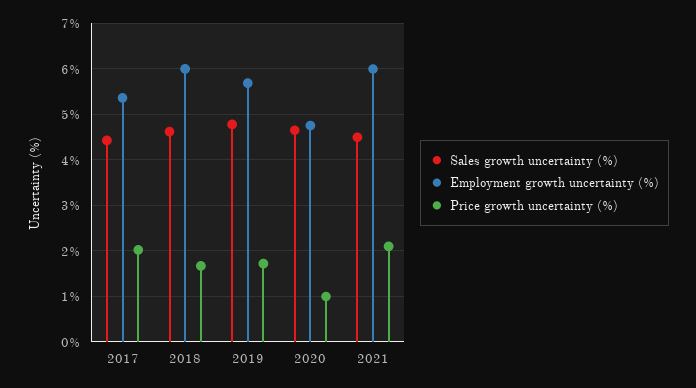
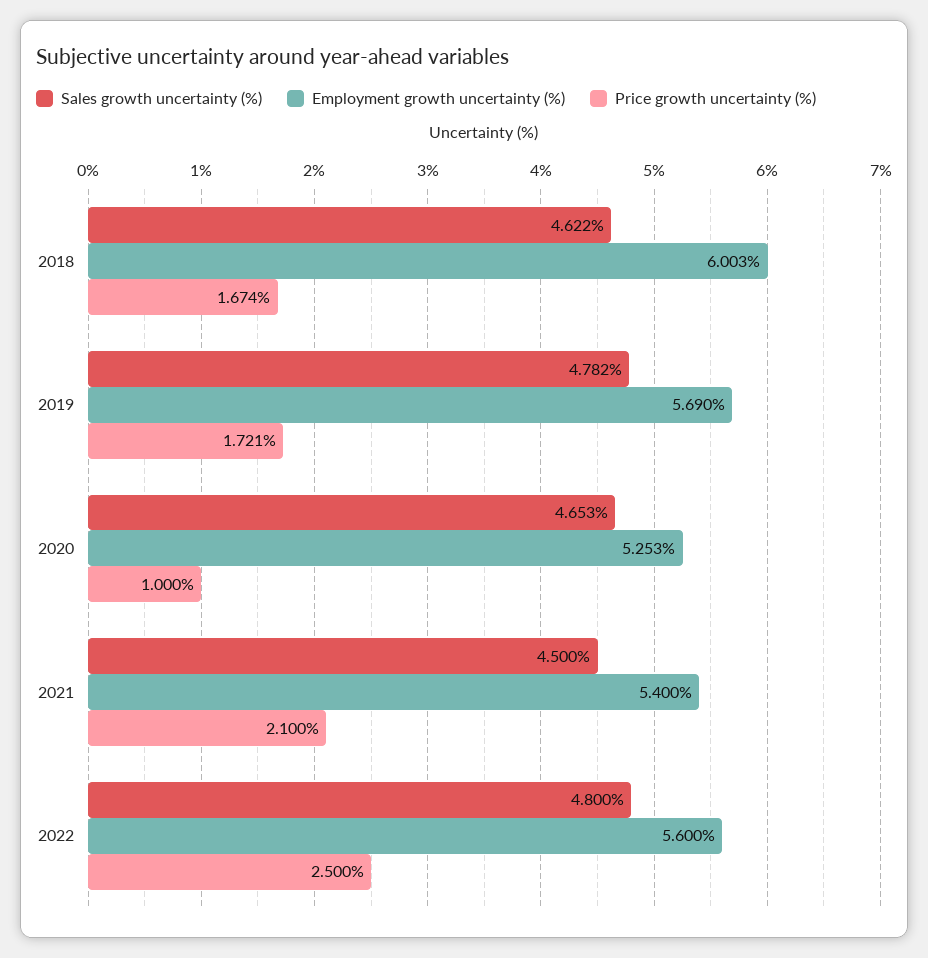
Sales growth uncertainty (%), 2017: 4.4 -> none
Employment growth uncertainty (%), 2017: 5.4 -> none
Price growth uncertainty (%), 2017: 2 -> none
Employment growth uncertainty (%), 2020: 4.8 -> 5.253
Employment growth uncertainty (%), 2021: 6 -> 5.4
Sales growth uncertainty (%), 2022: none -> 4.8
Employment growth uncertainty (%), 2022: none -> 5.6
Price growth uncertainty (%), 2022: none -> 2.5

